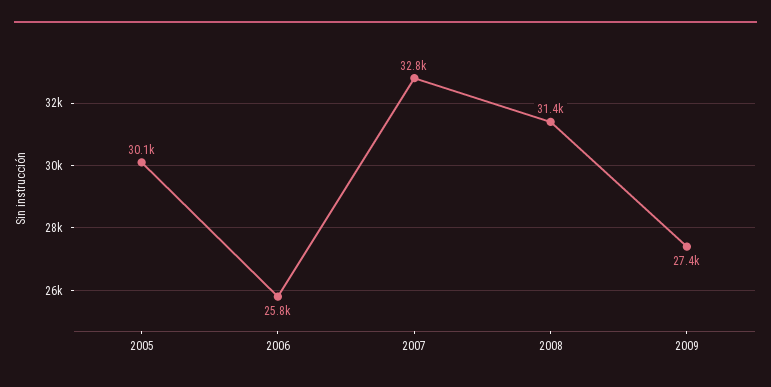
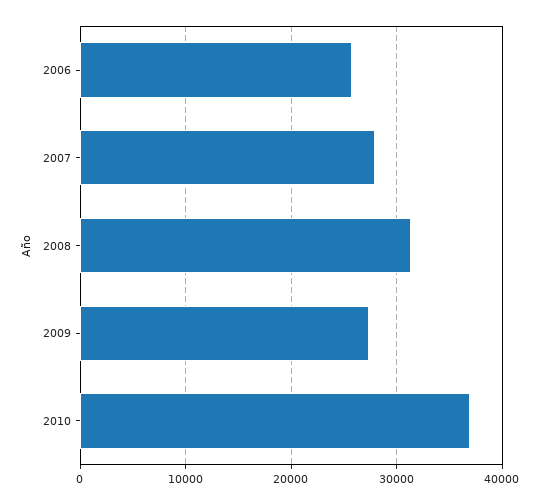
2005: 30100 -> none
2007: 32800 -> 28000
2010: none -> 37000

